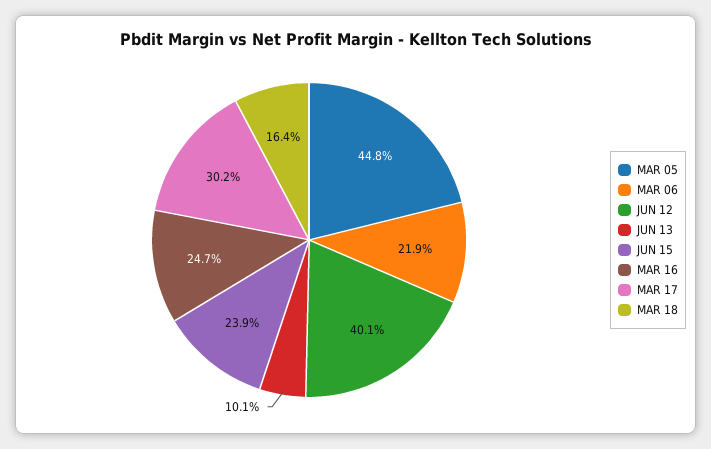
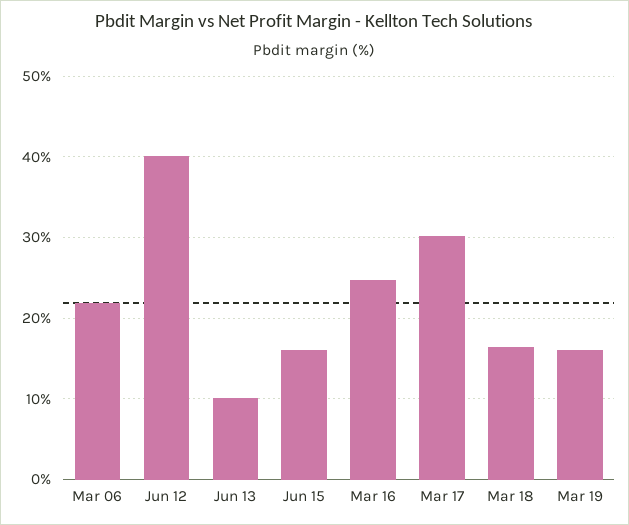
MAR 05: 44.8 -> none
JUN 15: 23.9 -> 16
Mar 19: none -> 16

